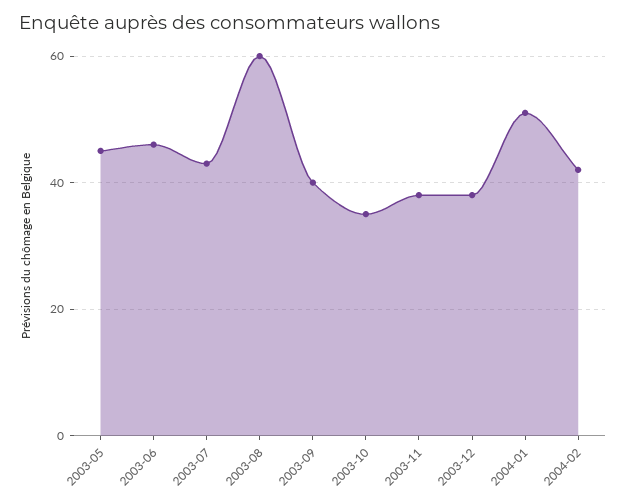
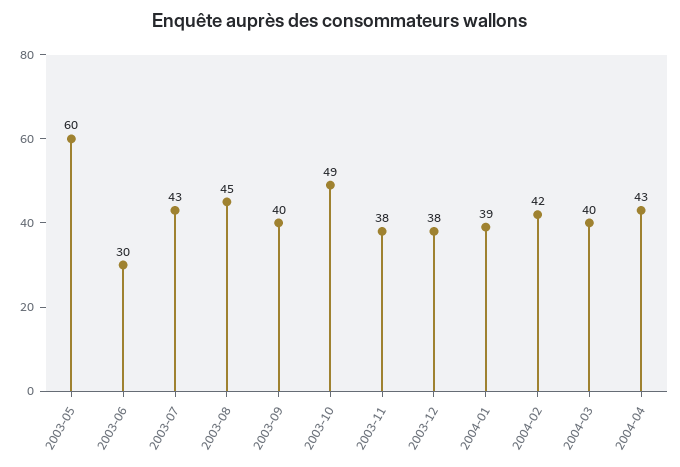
2003-05: 45 -> 60
2003-06: 45 -> 30
2003-08: 60 -> 45
2003-10: 35 -> 49
2004-01: 50 -> 39
2004-03: none -> 40
2004-04: none -> 43

